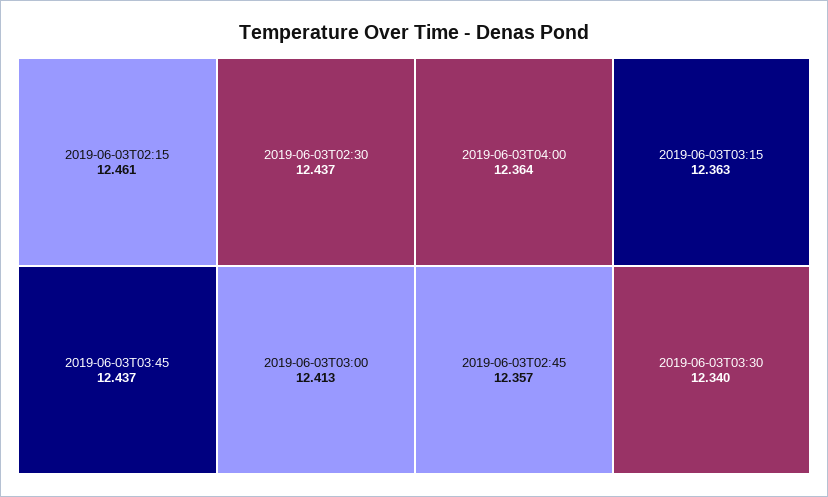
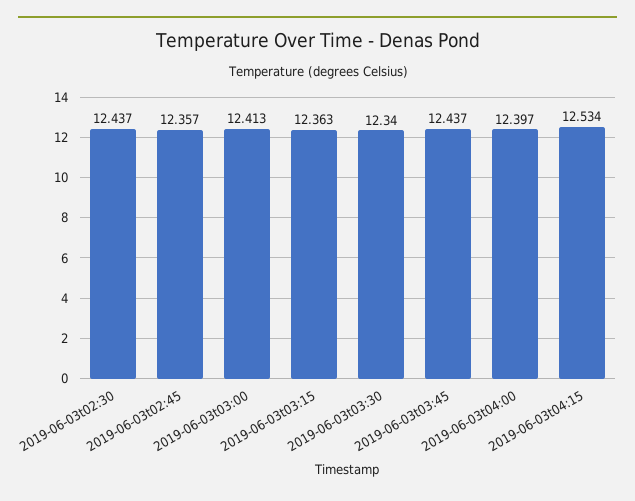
2019-06-03T02:15: 12.461 -> none
2019-06-03T04:00: 12.364 -> 12.397
2019-06-03t04:15: none -> 12.534

